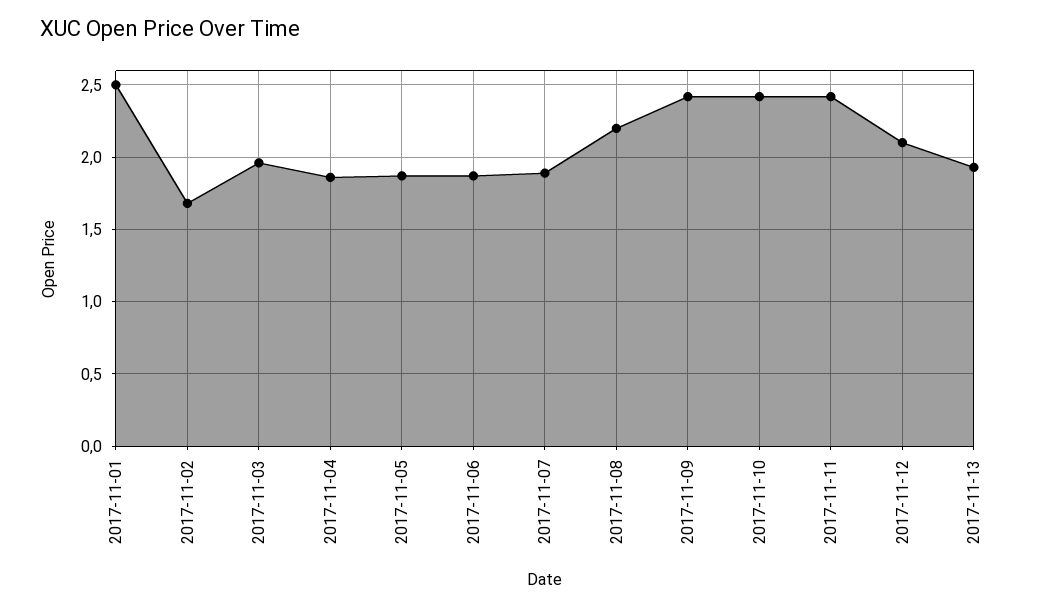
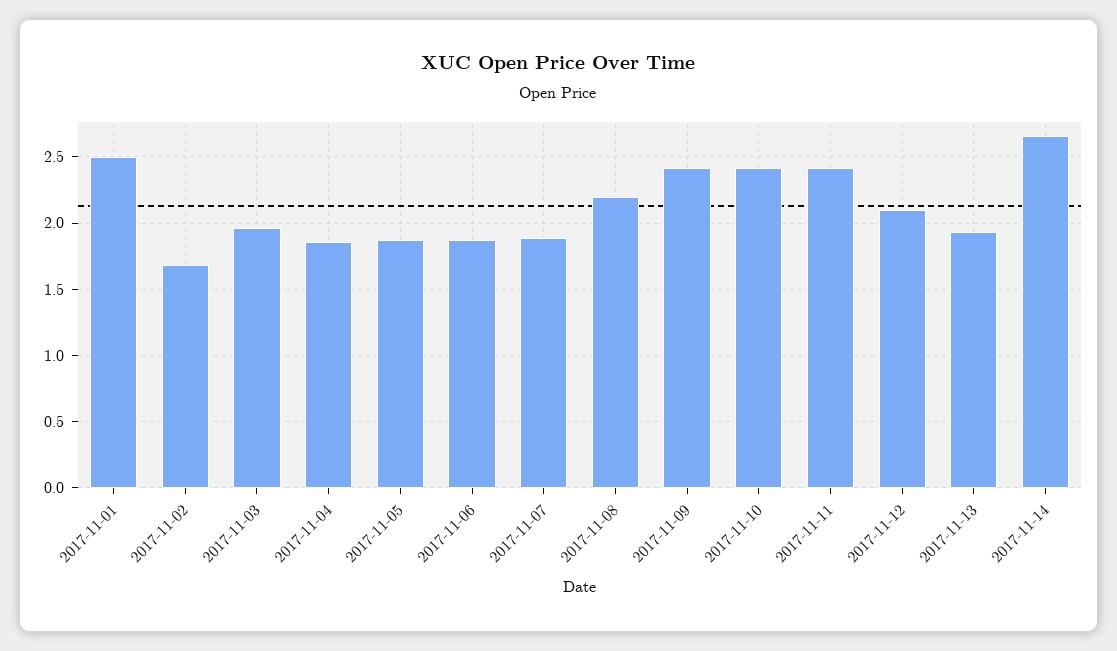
2017-11-14: none -> 2.65

